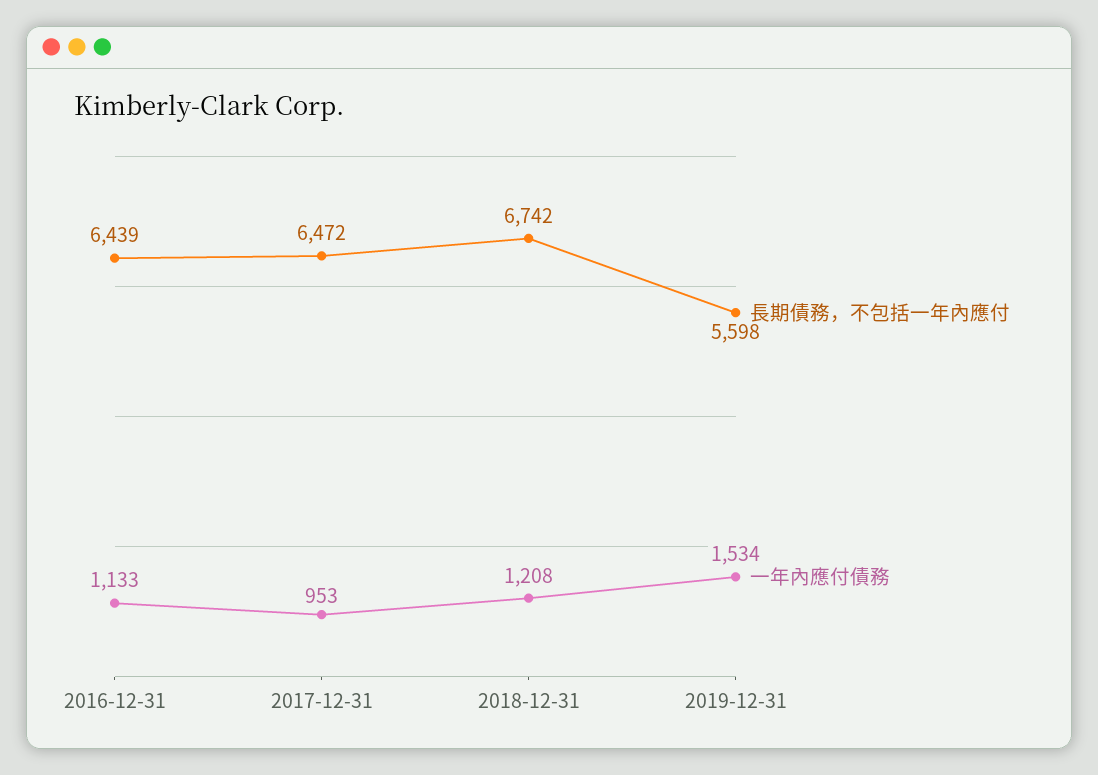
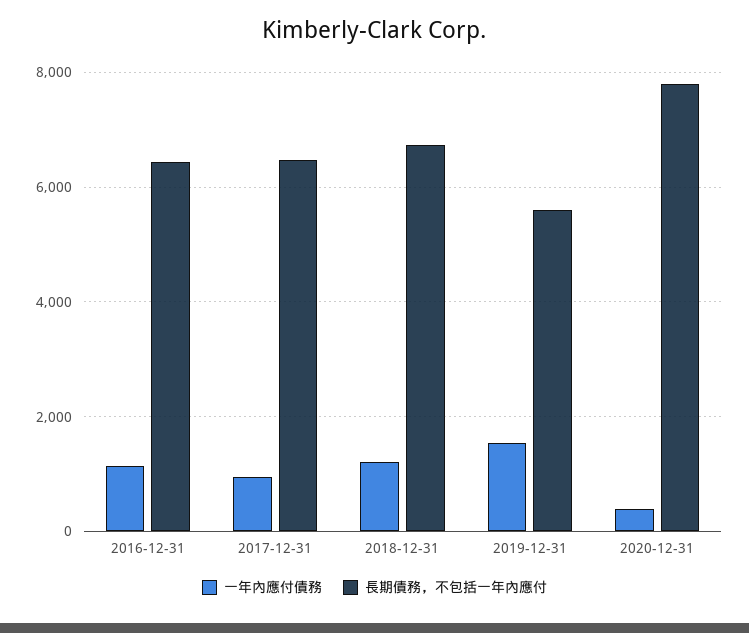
一年內應付債務, 2020-12-31: none -> 400
長期債務，不包括一年內應付, 2020-12-31: none -> 7800

